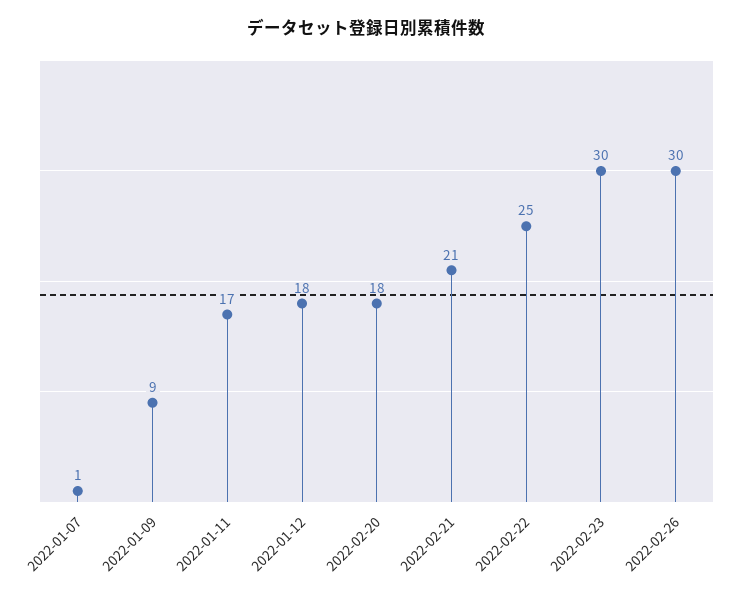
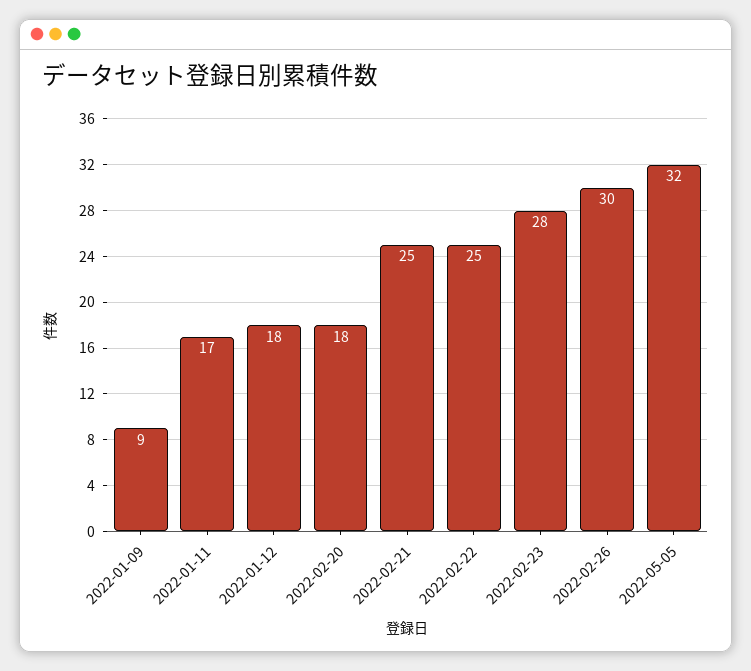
2022-01-07: 1 -> none
2022-02-21: 21 -> 25
2022-02-23: 30 -> 28
2022-05-05: none -> 32

